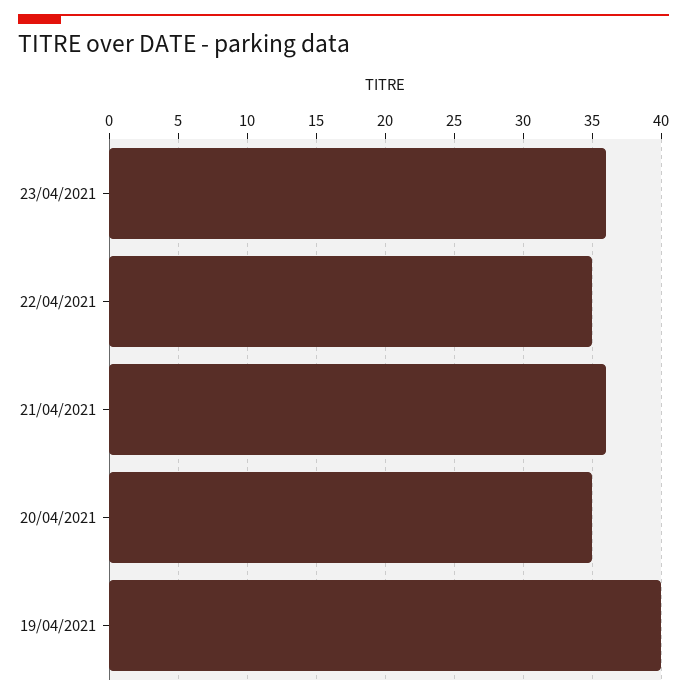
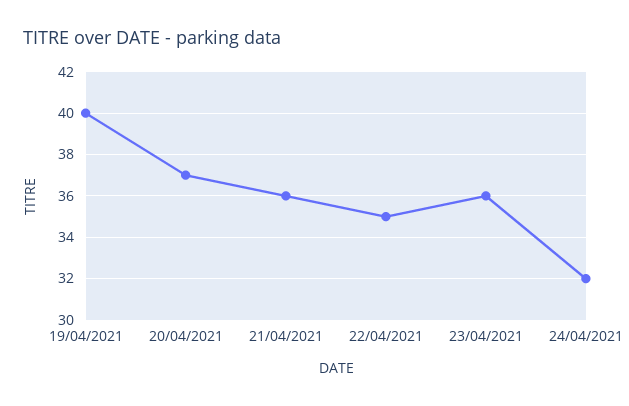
20/04/2021: 35 -> 37
24/04/2021: none -> 32

